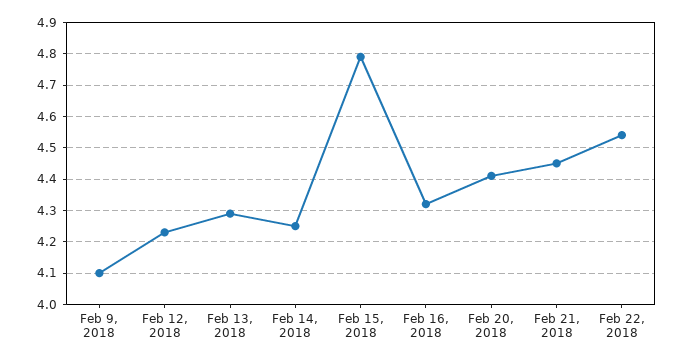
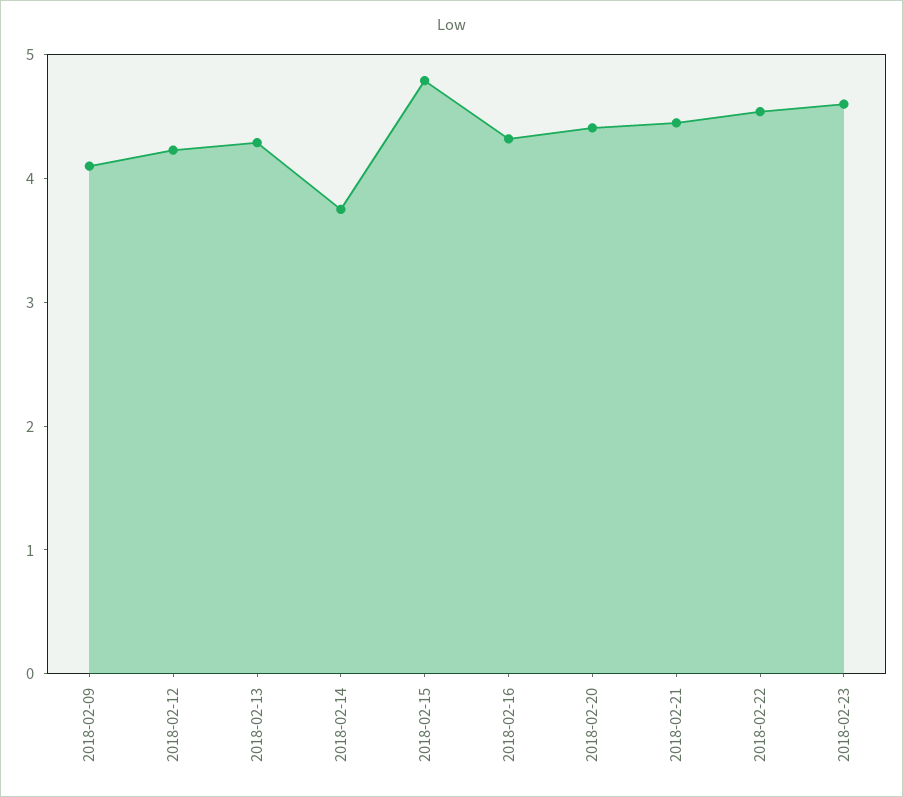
Feb 14, 2018: 4.25 -> 3.8
2018-02-23: none -> 4.6

